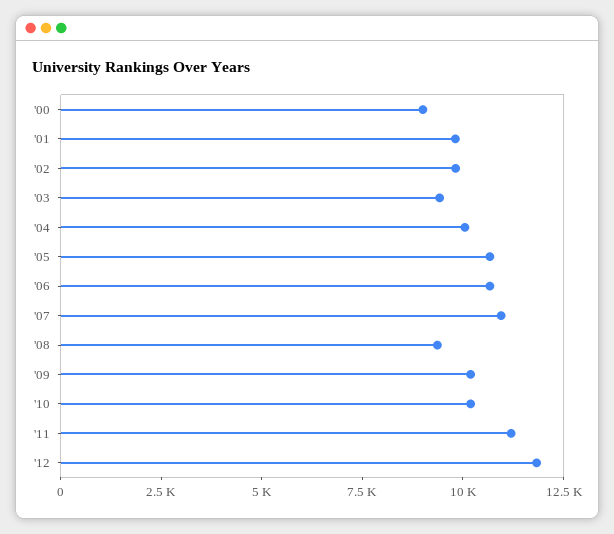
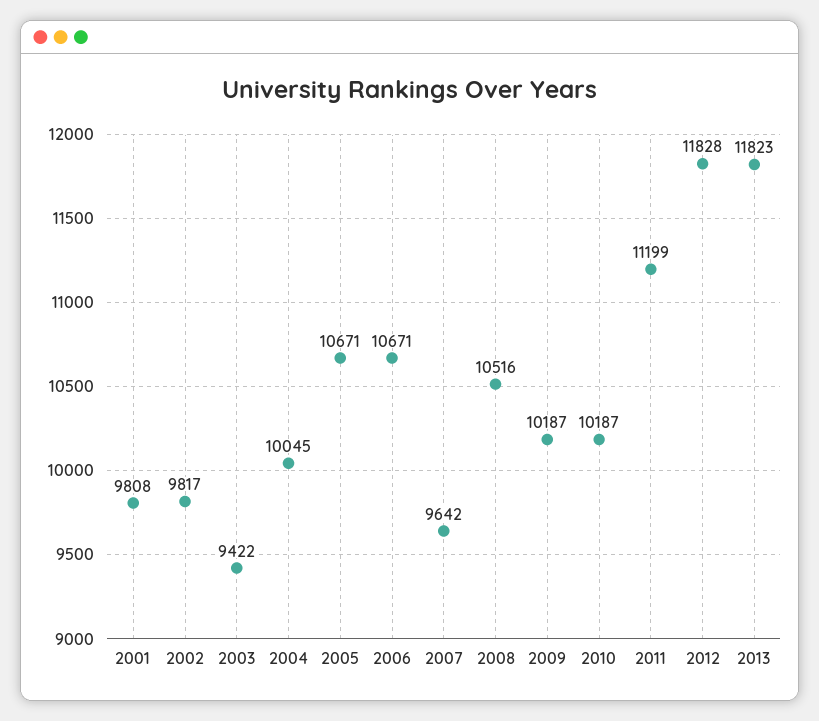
'00: 9000 -> none
'07: 11000 -> 9642
'08: 9500 -> 10516
2013: none -> 11823

